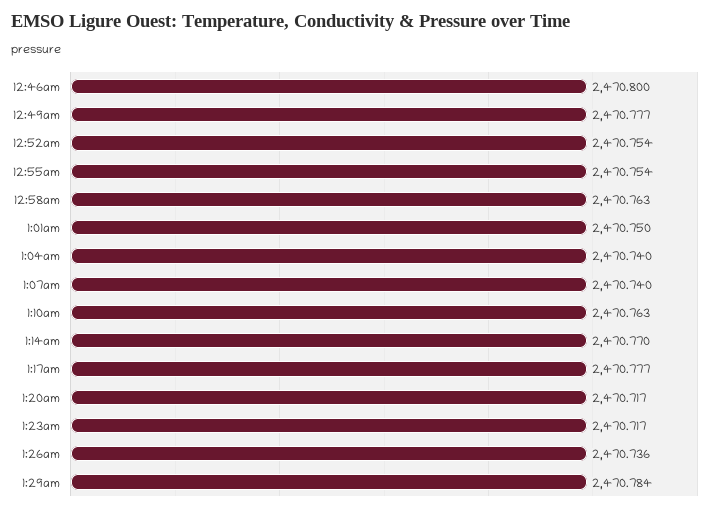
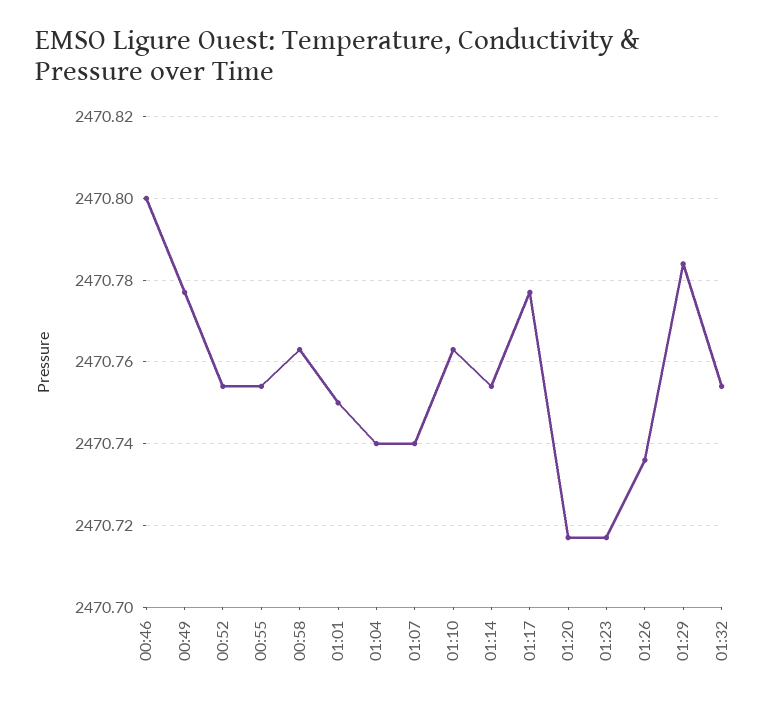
1:14am: 2470.77 -> 2470.755
01:32: none -> 2470.755

